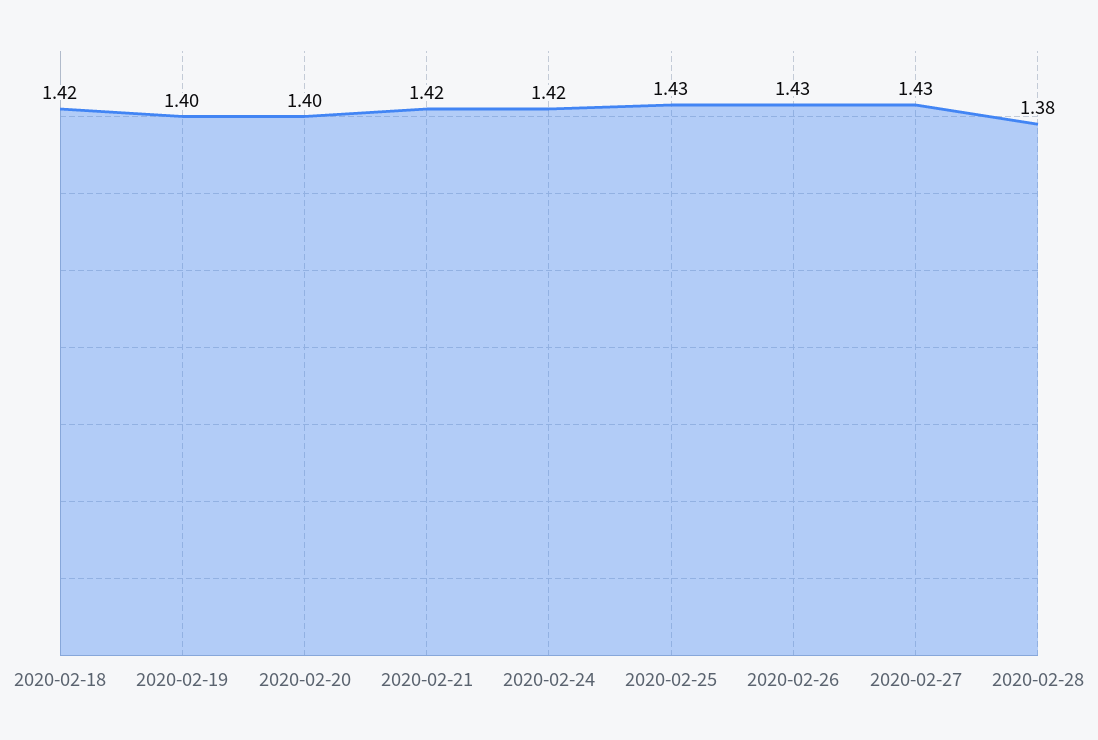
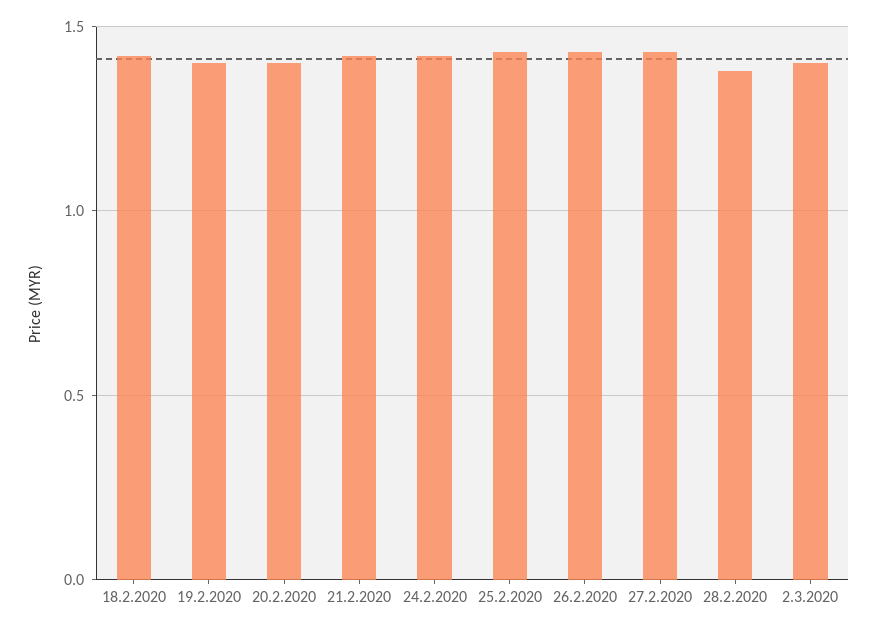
2.3.2020: none -> 1.4

